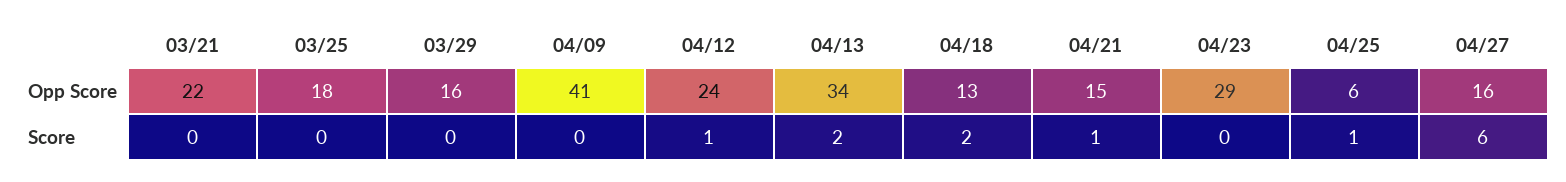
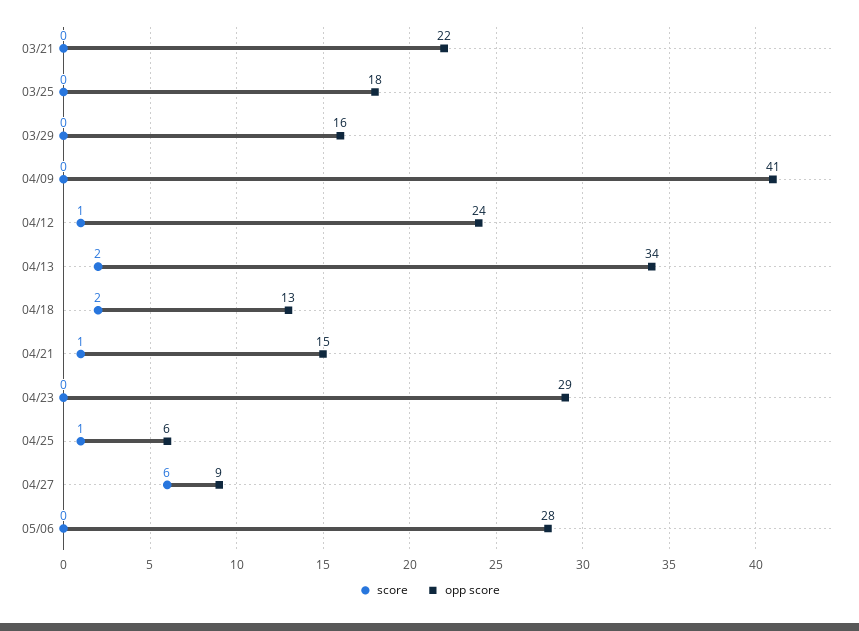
Opp Score, 04/27: 16 -> 9
Score, 05/06: none -> 0
Opp Score, 05/06: none -> 28

